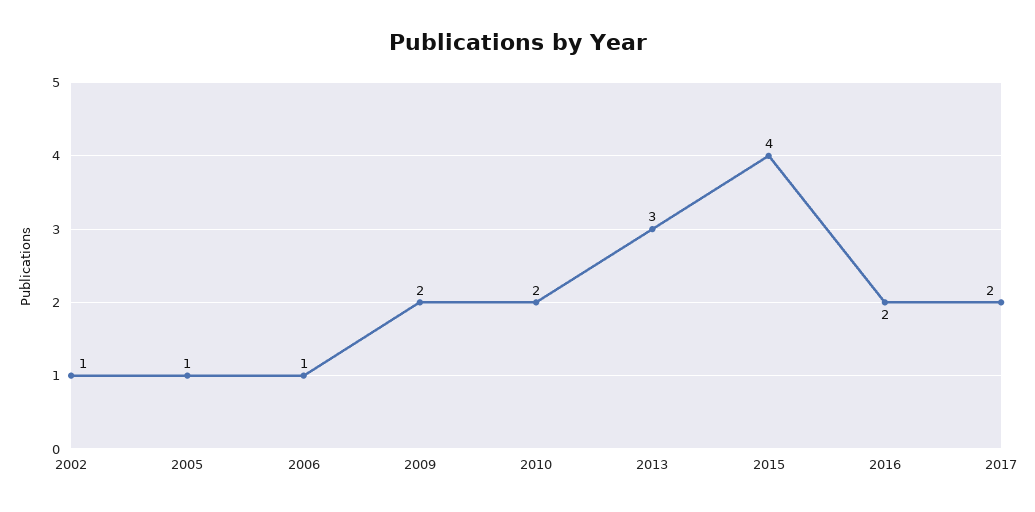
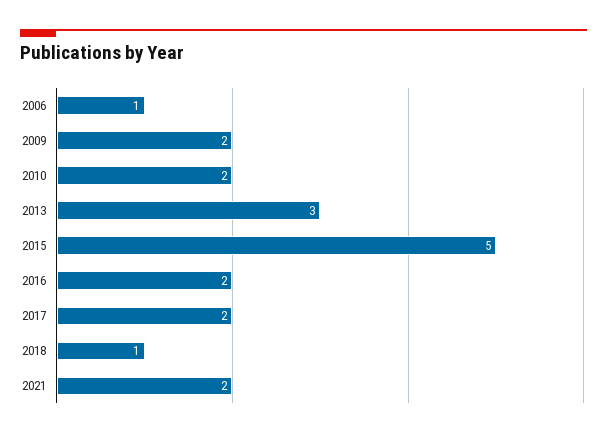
2002: 1 -> none
2005: 1 -> none
2015: 4 -> 5
2018: none -> 1
2021: none -> 2

